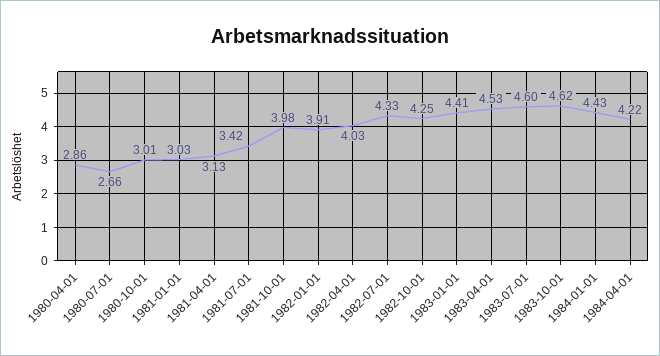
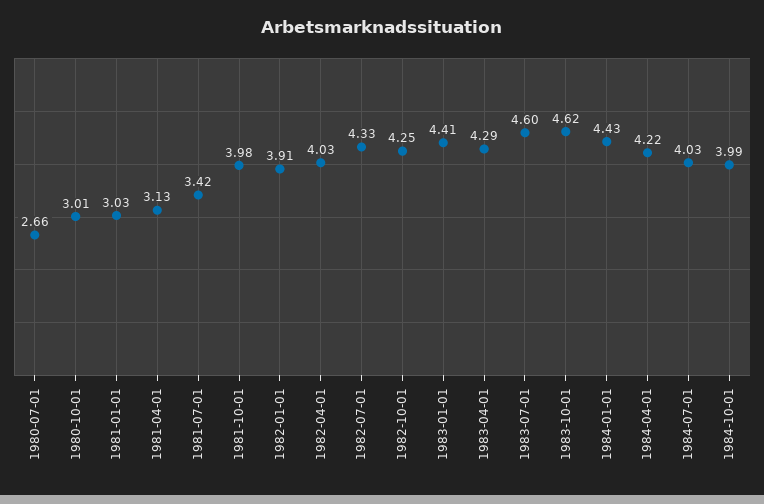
1980-04-01: 2.86 -> none
1983-04-01: 4.53 -> 4.29
1984-07-01: none -> 4.03
1984-10-01: none -> 3.99

